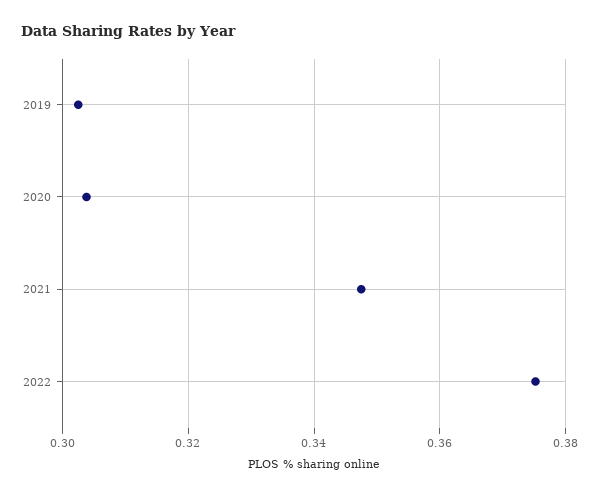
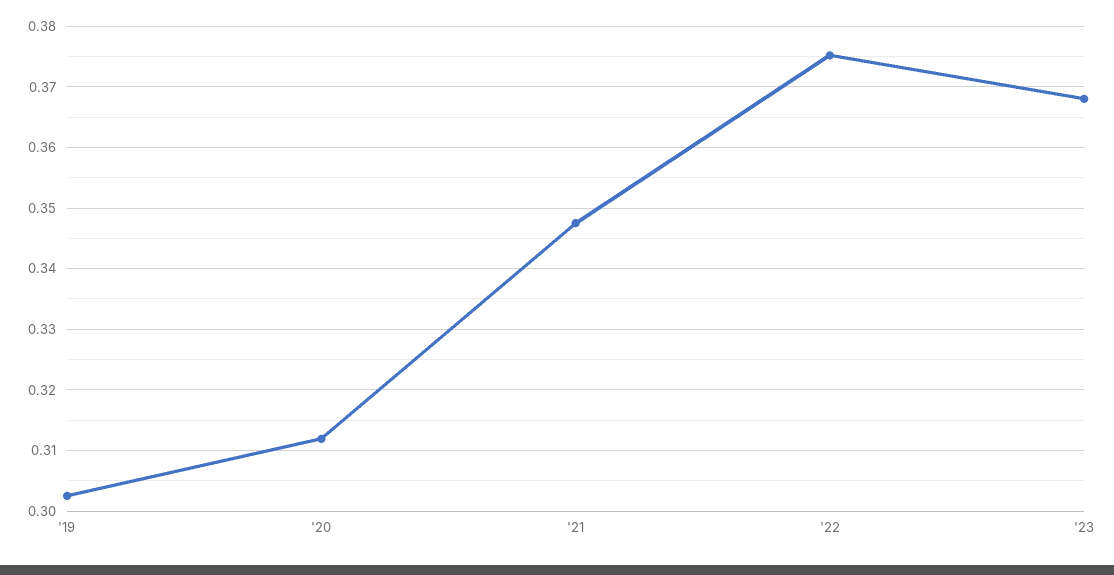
2020: 0.304 -> 0.312
'23: none -> 0.368

